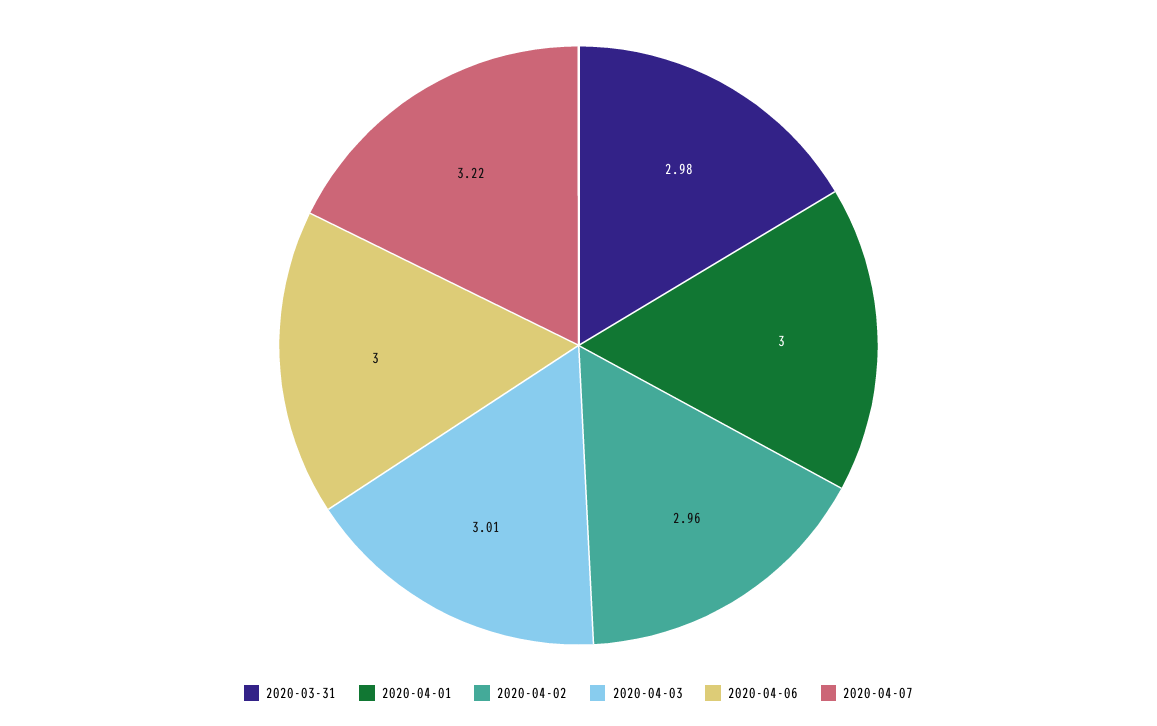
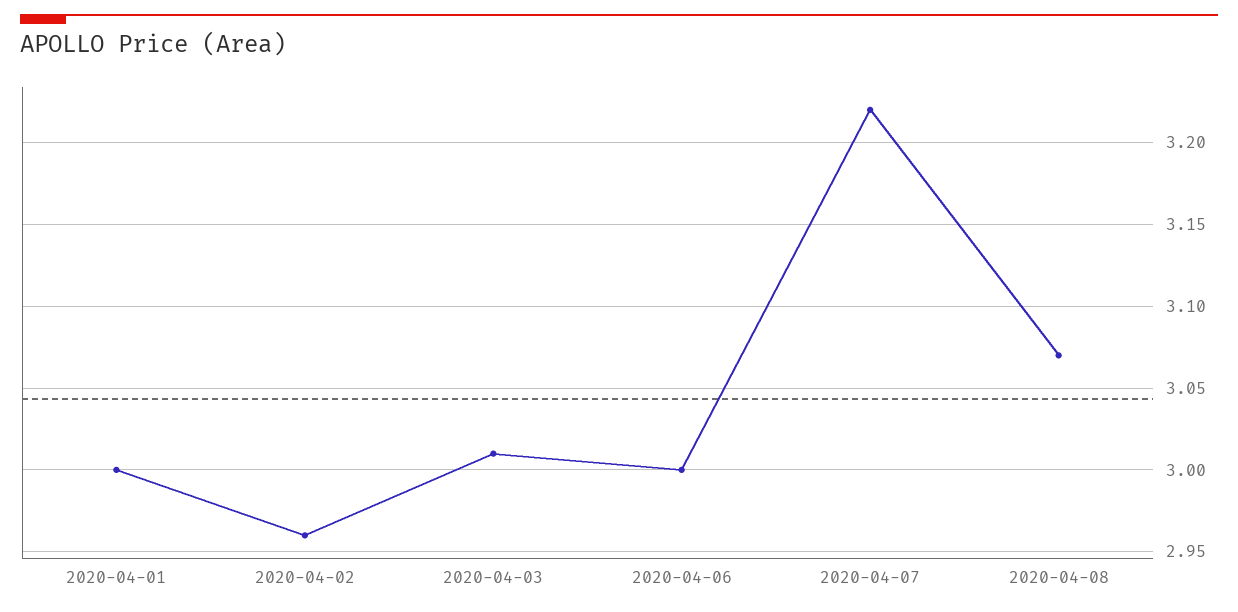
2020-03-31: 2.98 -> none
2020-04-08: none -> 3.07

